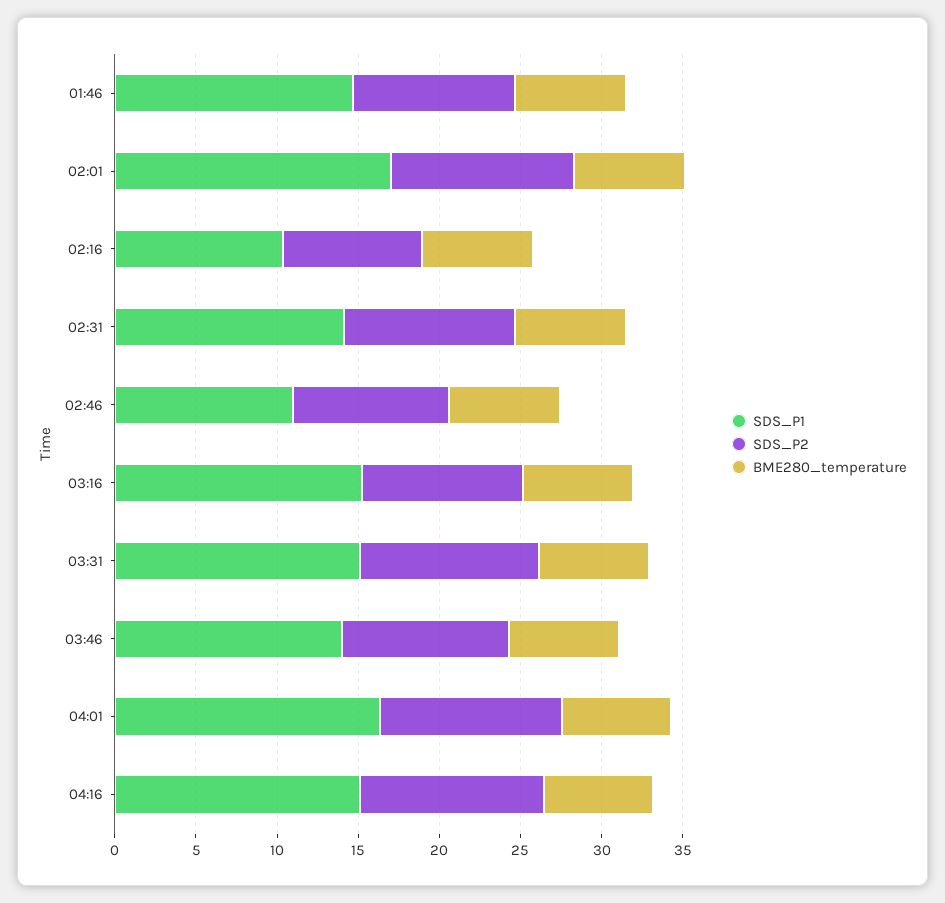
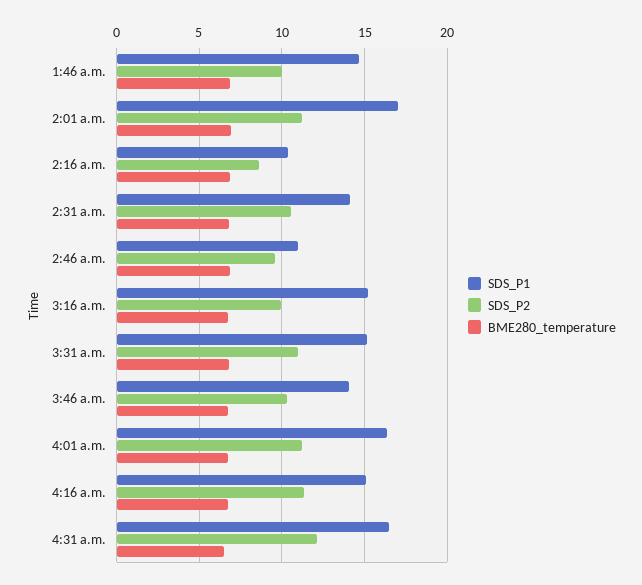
SDS_P1, 4:31 a.m.: none -> 16.5
SDS_P2, 4:31 a.m.: none -> 12
BME280_temperature, 4:31 a.m.: none -> 6.5

